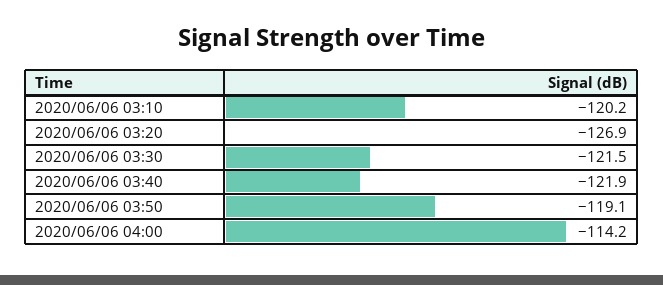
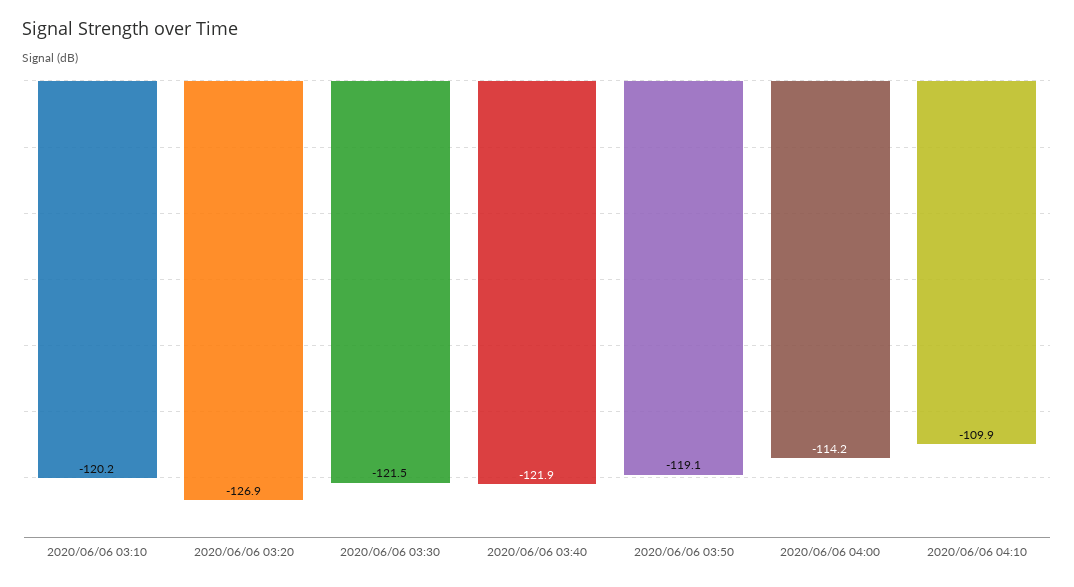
2020/06/06 04:10: none -> -109.9

